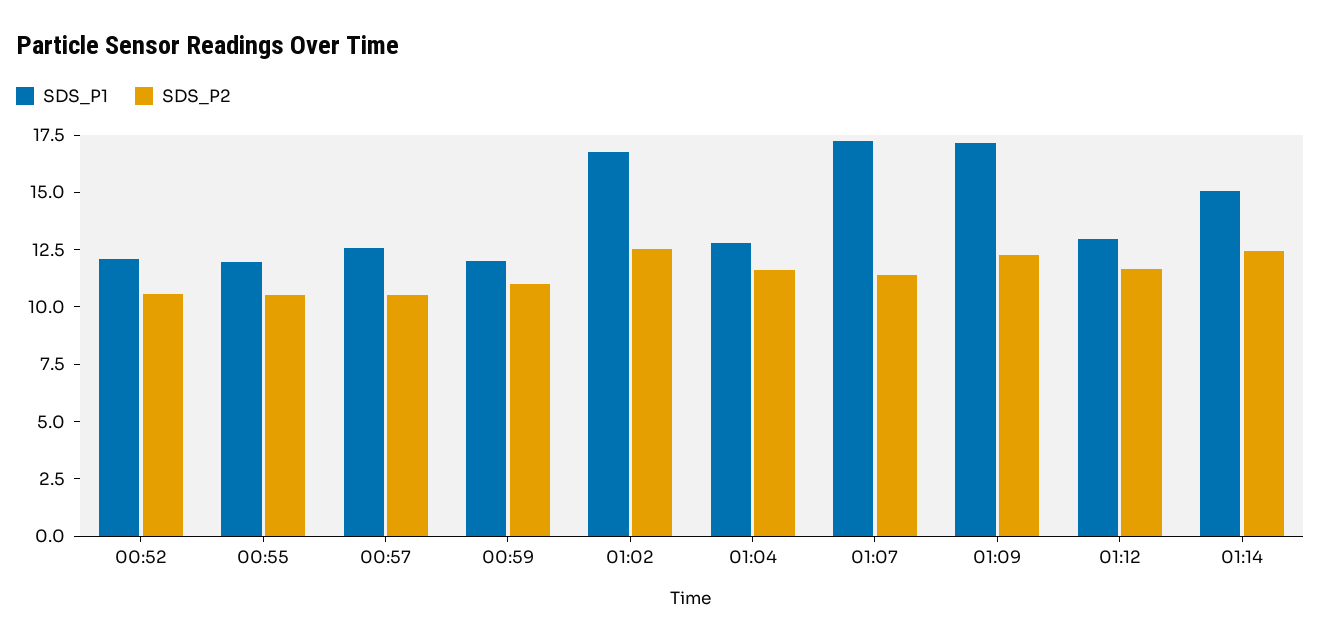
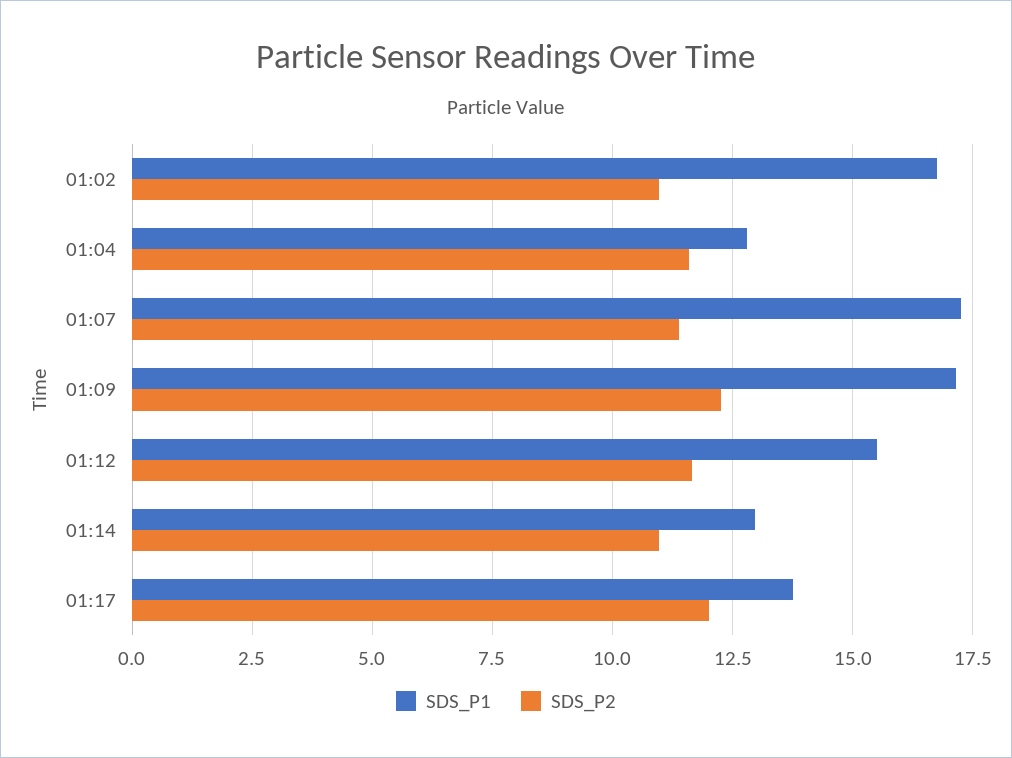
SDS_P1, 00:52: 12 -> none
SDS_P2, 00:52: 10.5 -> none
SDS_P1, 00:55: 12 -> none
SDS_P2, 00:55: 10.5 -> none
SDS_P1, 00:57: 12.5 -> none
SDS_P2, 00:57: 10.5 -> none
SDS_P1, 00:59: 12 -> none
SDS_P2, 00:59: 11 -> none
SDS_P2, 01:02: 12.5 -> 11
SDS_P1, 01:12: 13 -> 15.5
SDS_P1, 01:14: 15 -> 13
SDS_P2, 01:14: 12.5 -> 11
SDS_P1, 01:17: none -> 13.75
SDS_P2, 01:17: none -> 12

